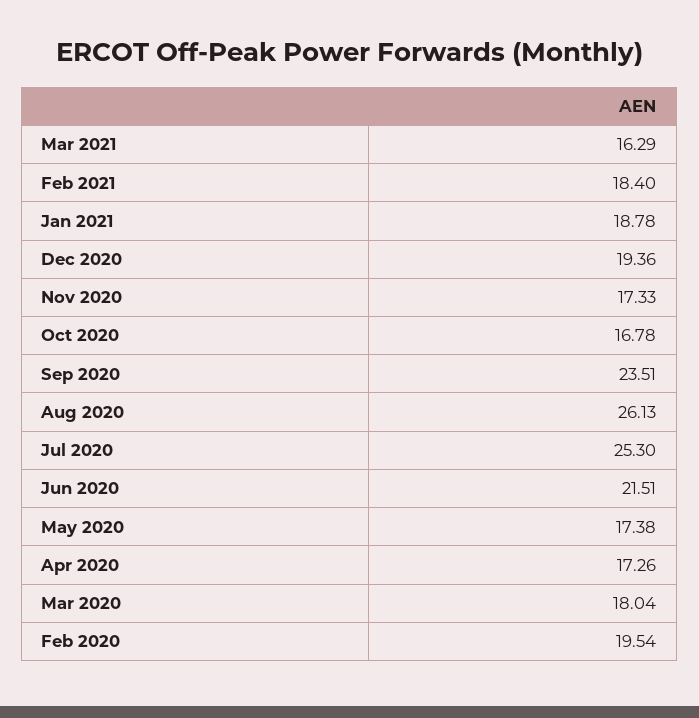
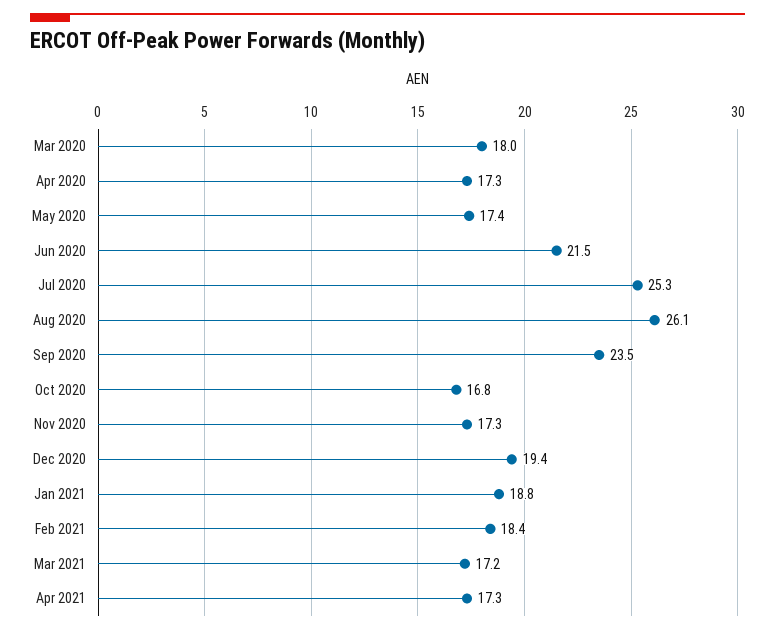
Mar 2021: 16.29 -> 17.2
Feb 2020: 19.54 -> none
Apr 2021: none -> 17.3

